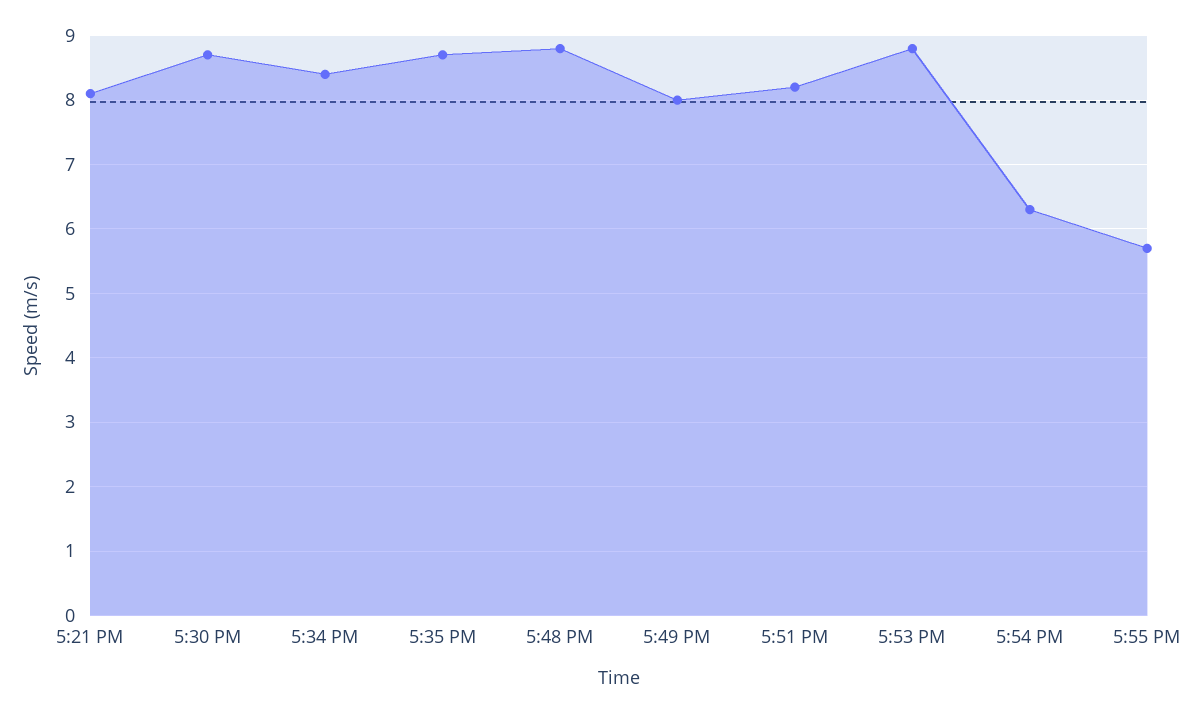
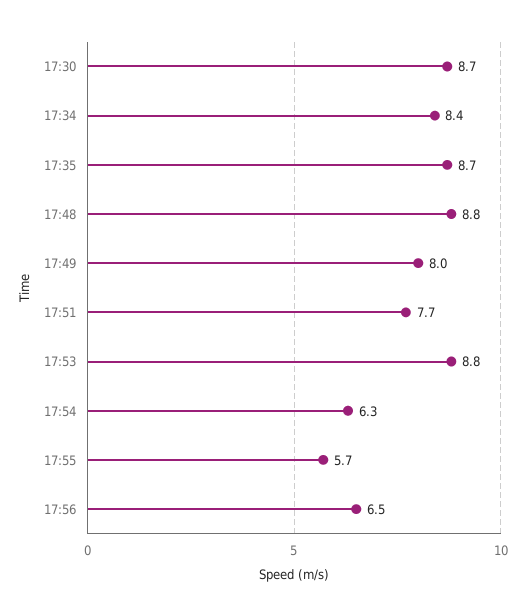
5:21 PM: 8.1 -> none
5:51 PM: 8.2 -> 7.7
17:56: none -> 6.5

